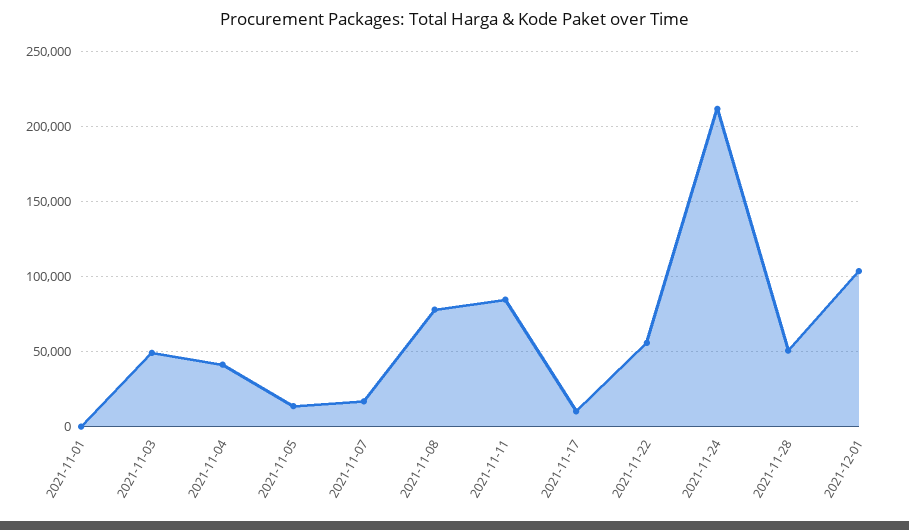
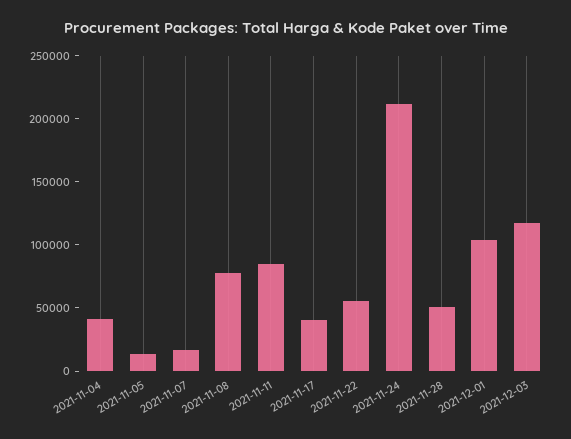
2021-11-01: 0 -> none
2021-11-03: 50000 -> none
2021-11-17: 10000 -> 40000
2021-12-03: none -> 120000

